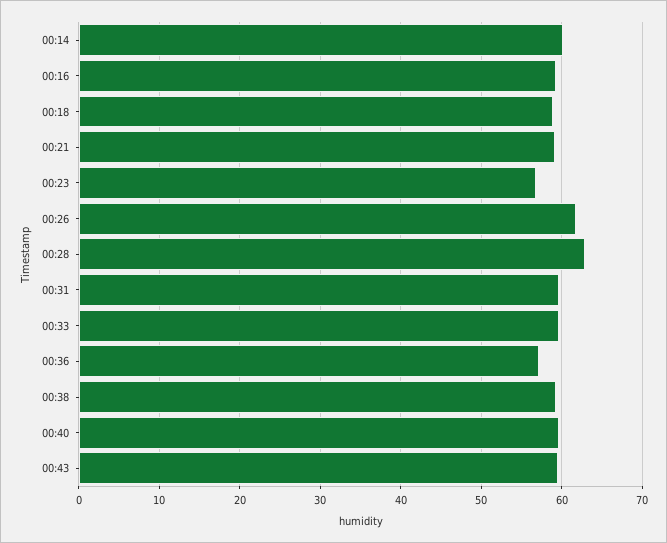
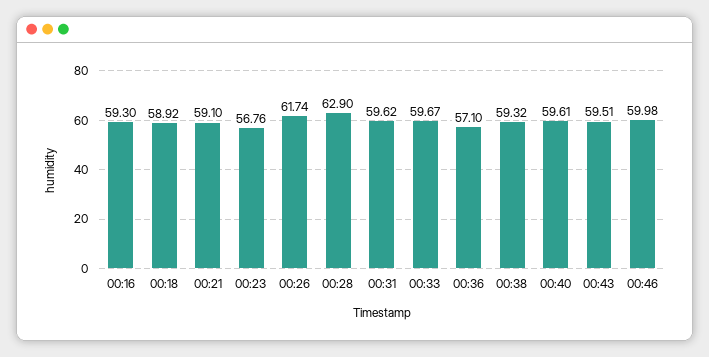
00:14: 60 -> none
00:46: none -> 59.98

